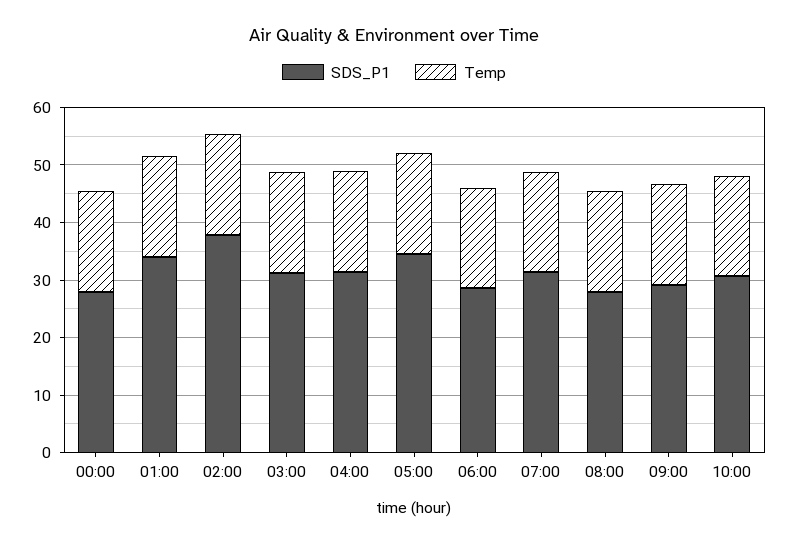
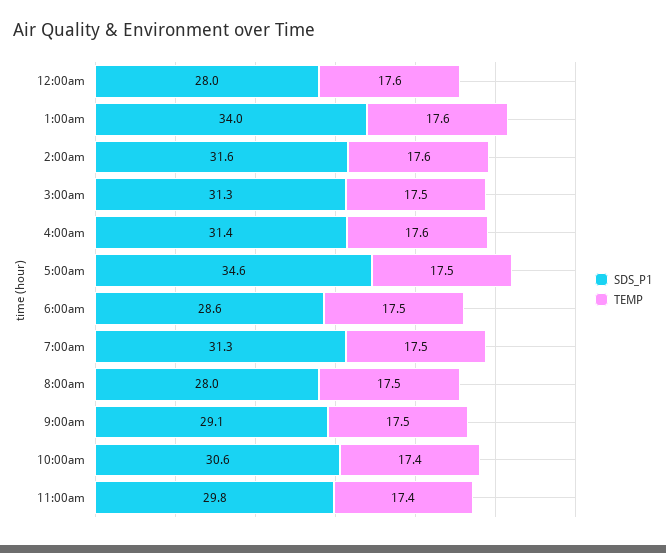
SDS_P1, 02:00: 38 -> 31.6
SDS_P1, 11:00am: none -> 29.8
Temp, 11:00am: none -> 17.4

